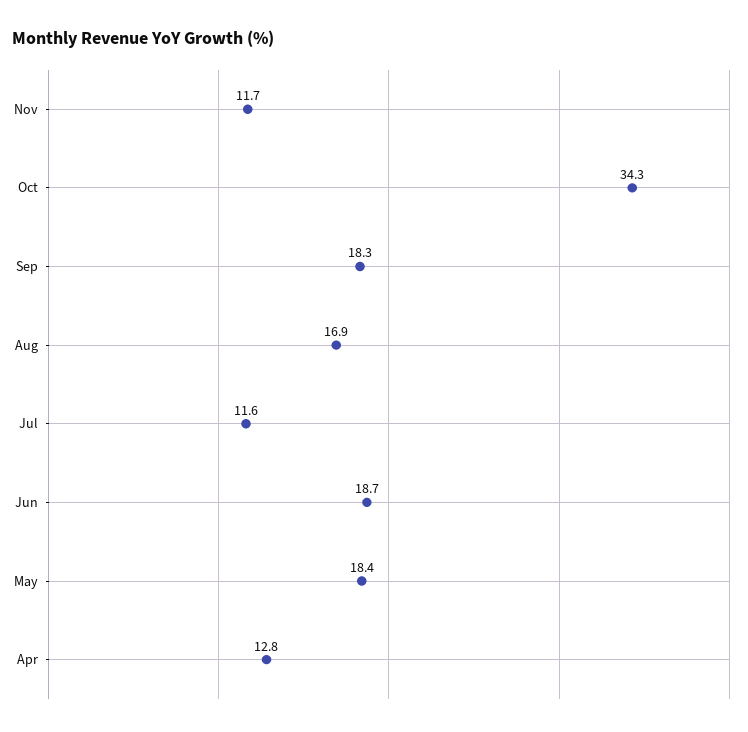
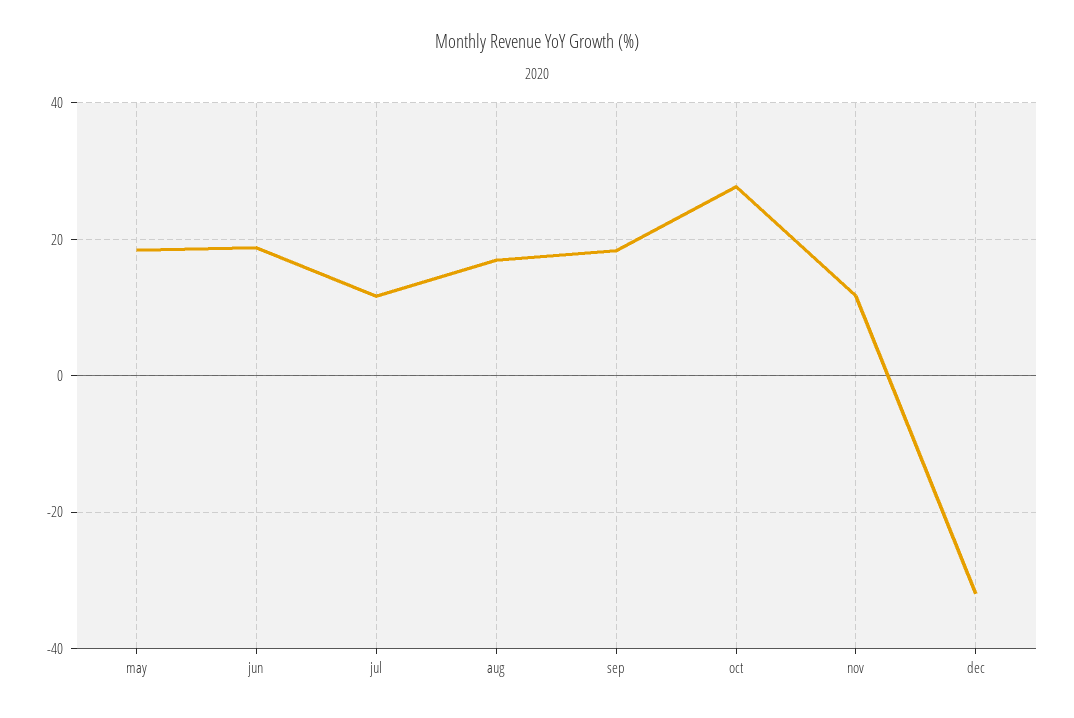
Oct: 34.3 -> 28
Apr: 12.8 -> none
dec: none -> -32

